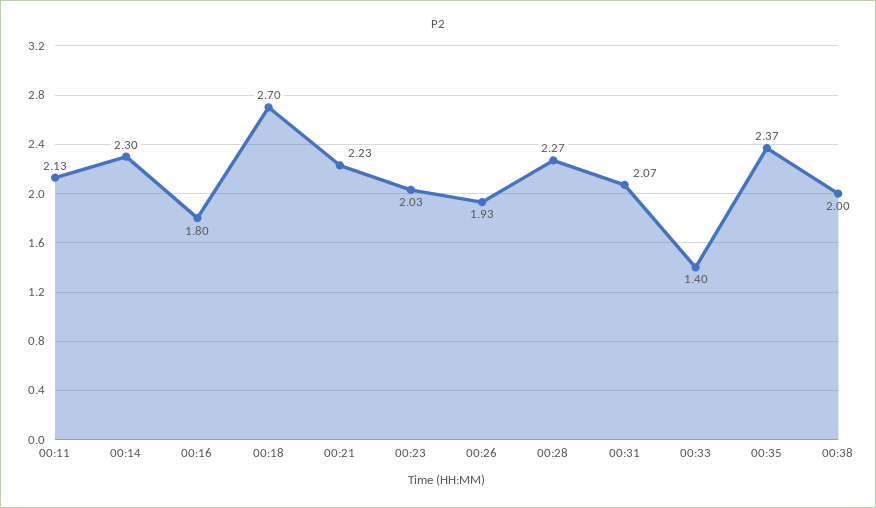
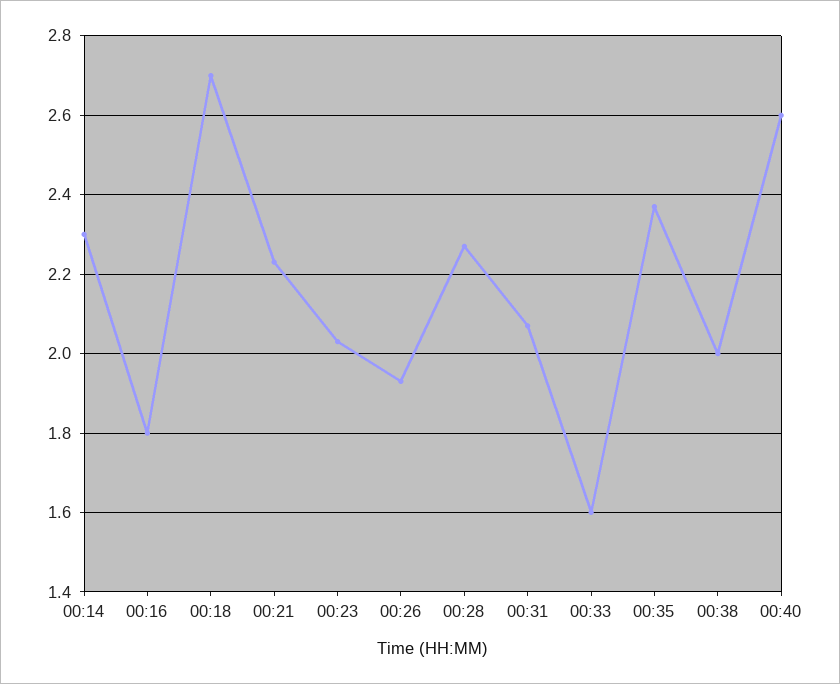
00:11: 2.13 -> none
00:33: 1.4 -> 1.6
00:40: none -> 2.6

